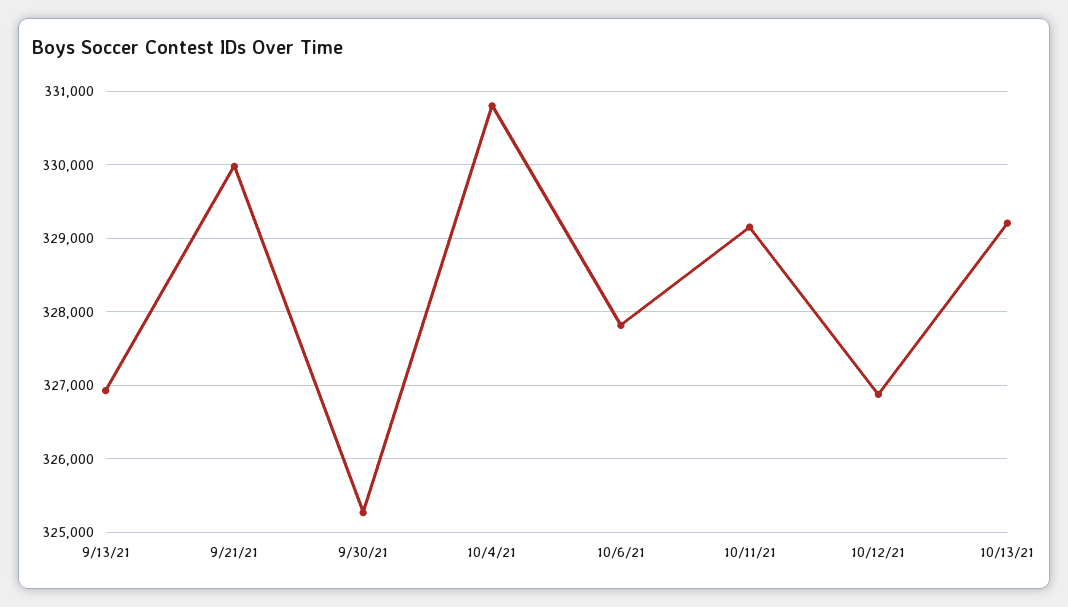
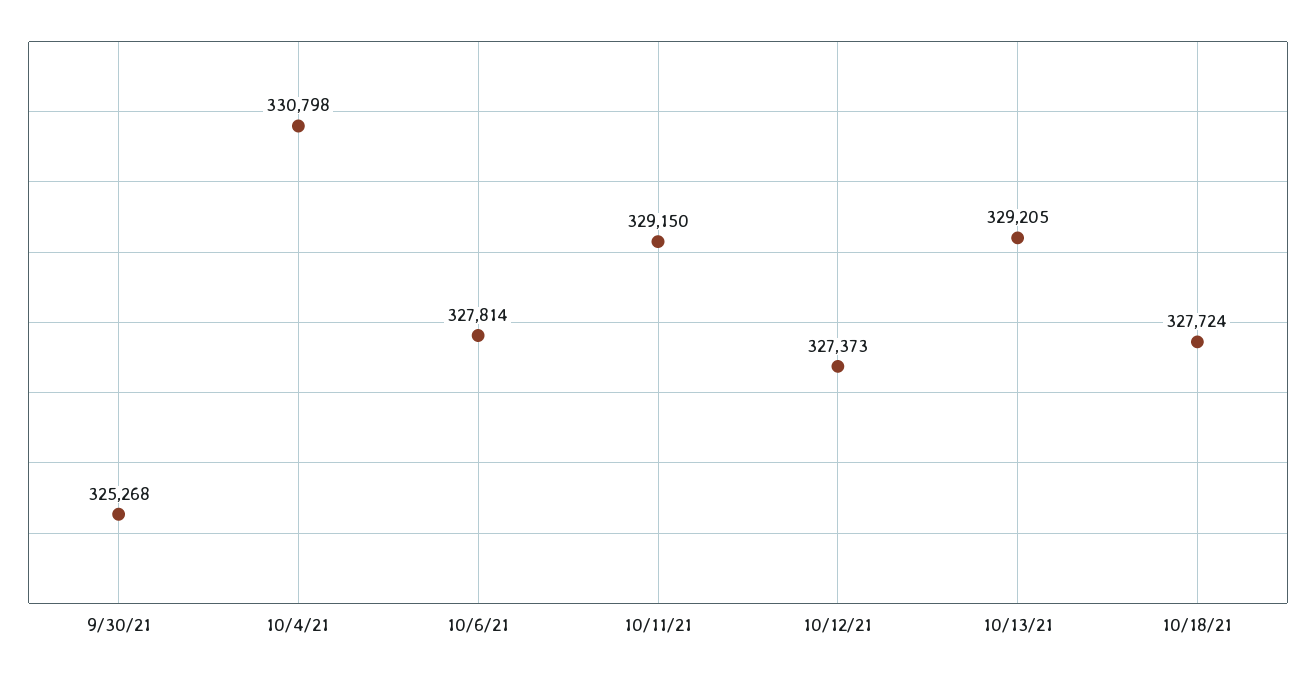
9/13/21: 326900 -> none
9/21/21: 330000 -> none
10/12/21: 326900 -> 327373
10/18/21: none -> 327724

